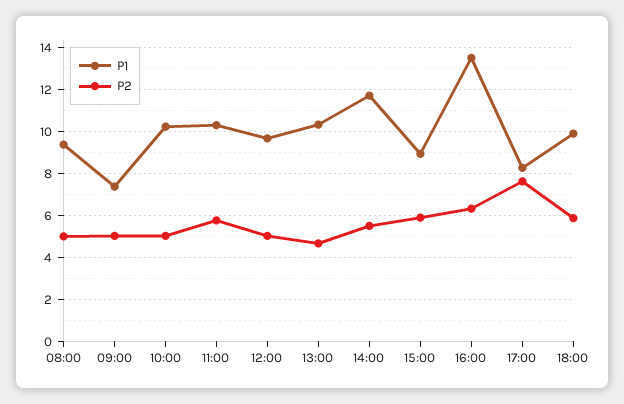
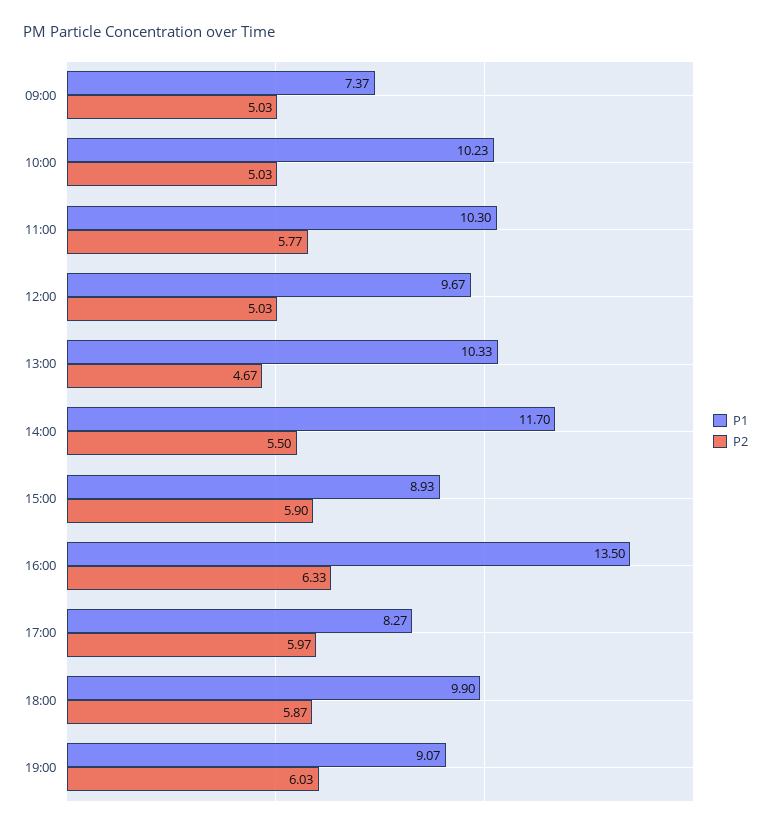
P1, 08:00: 9.5 -> none
P2, 08:00: 5 -> none
P2, 17:00: 7.5 -> 5.97
P1, 19:00: none -> 9.07
P2, 19:00: none -> 6.03

